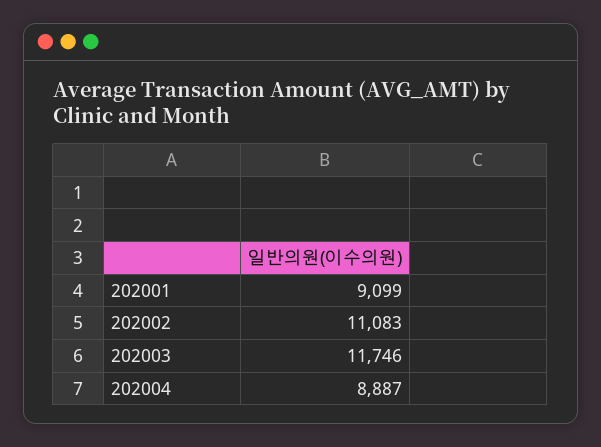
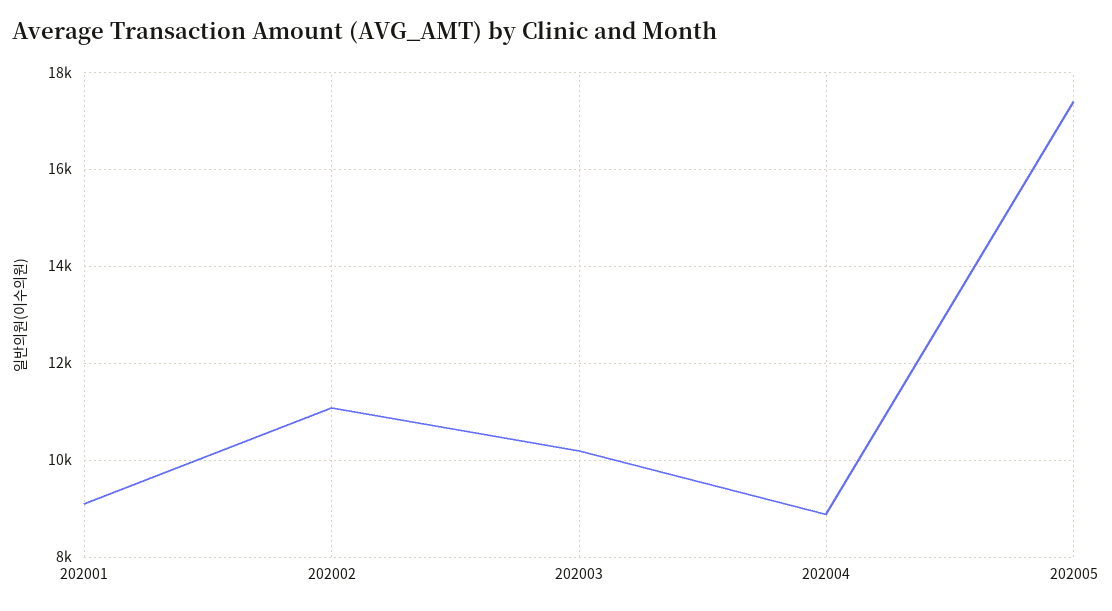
202003: 11746 -> 10200
202005: none -> 17400

